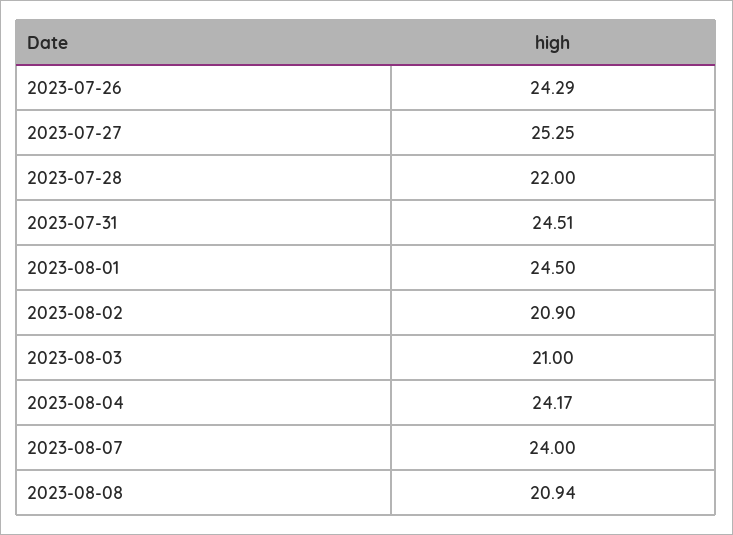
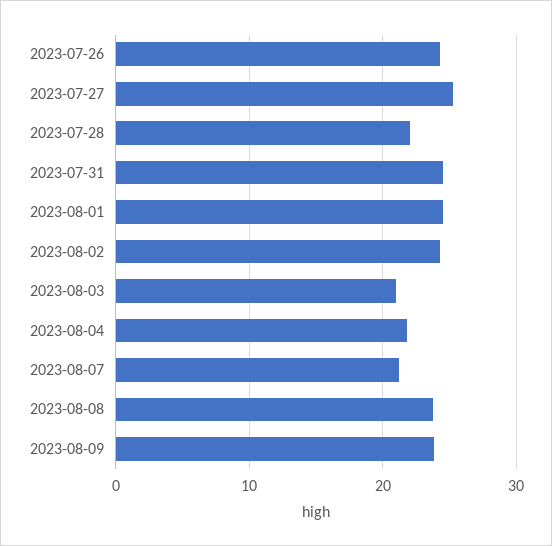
2023-08-02: 20.9 -> 24
2023-08-04: 24.17 -> 22
2023-08-07: 24 -> 21
2023-08-08: 20.94 -> 24
2023-08-09: none -> 24

